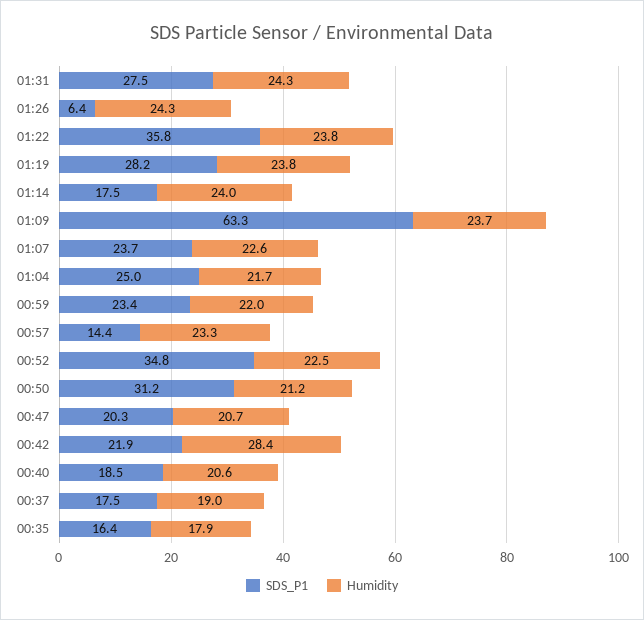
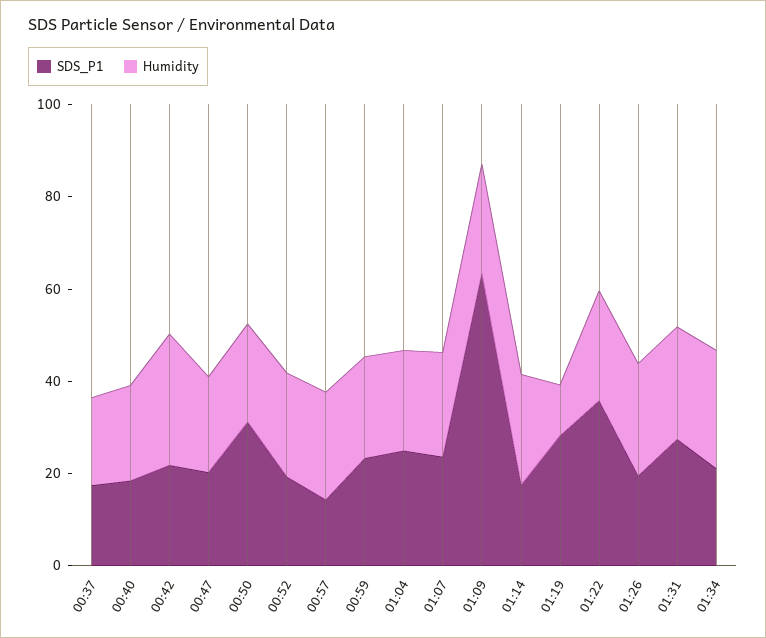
SDS_P1, 01:26: 6.4 -> 20
Humidity, 01:19: 23.8 -> 10
SDS_P1, 00:52: 34.8 -> 20
SDS_P1, 00:35: 16.4 -> none
Humidity, 00:35: 17.9 -> none
SDS_P1, 01:34: none -> 20
Humidity, 01:34: none -> 25

